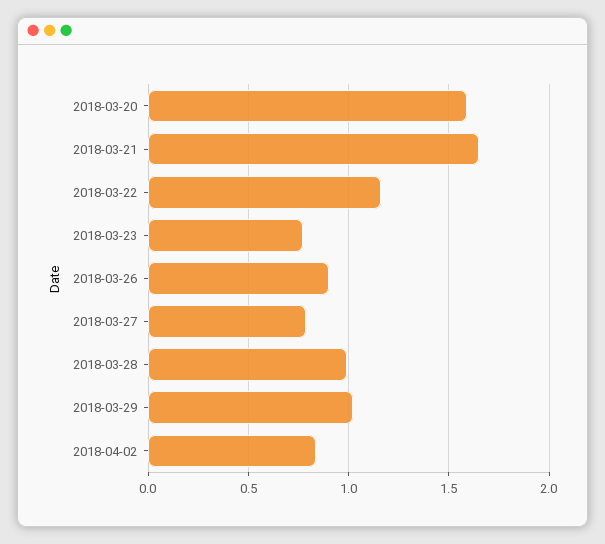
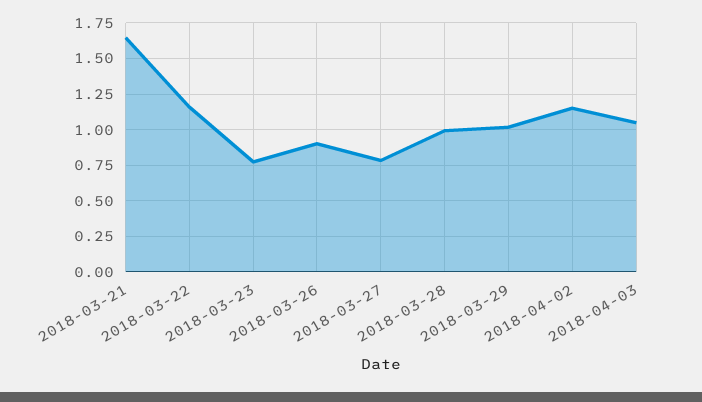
2018-03-20: 1.6 -> none
2018-04-02: 0.85 -> 1.15
2018-04-03: none -> 1.05

